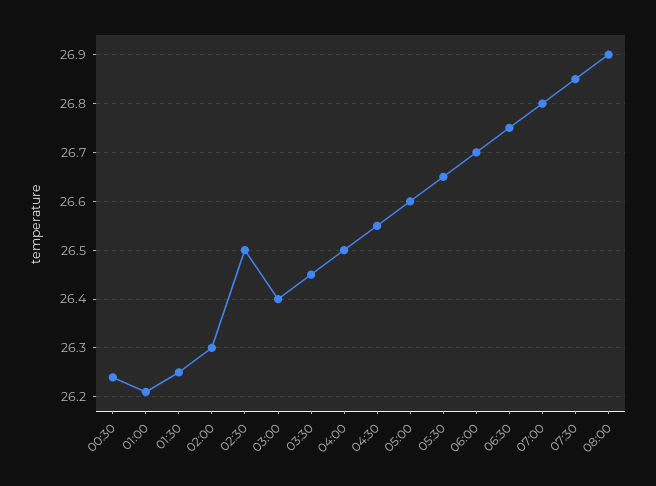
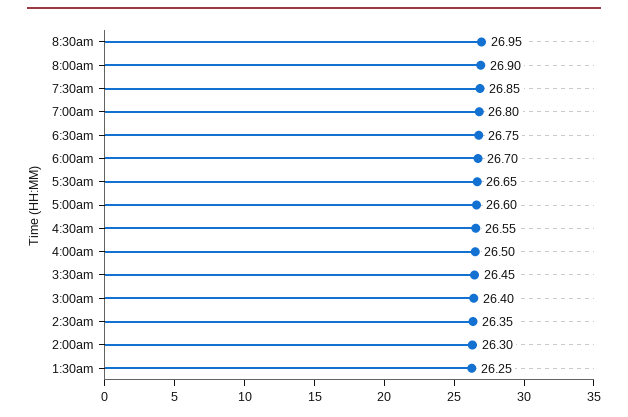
00:30: 26.25 -> none
01:00: 26.2 -> none
02:30: 26.5 -> 26.35
8:30am: none -> 26.95

